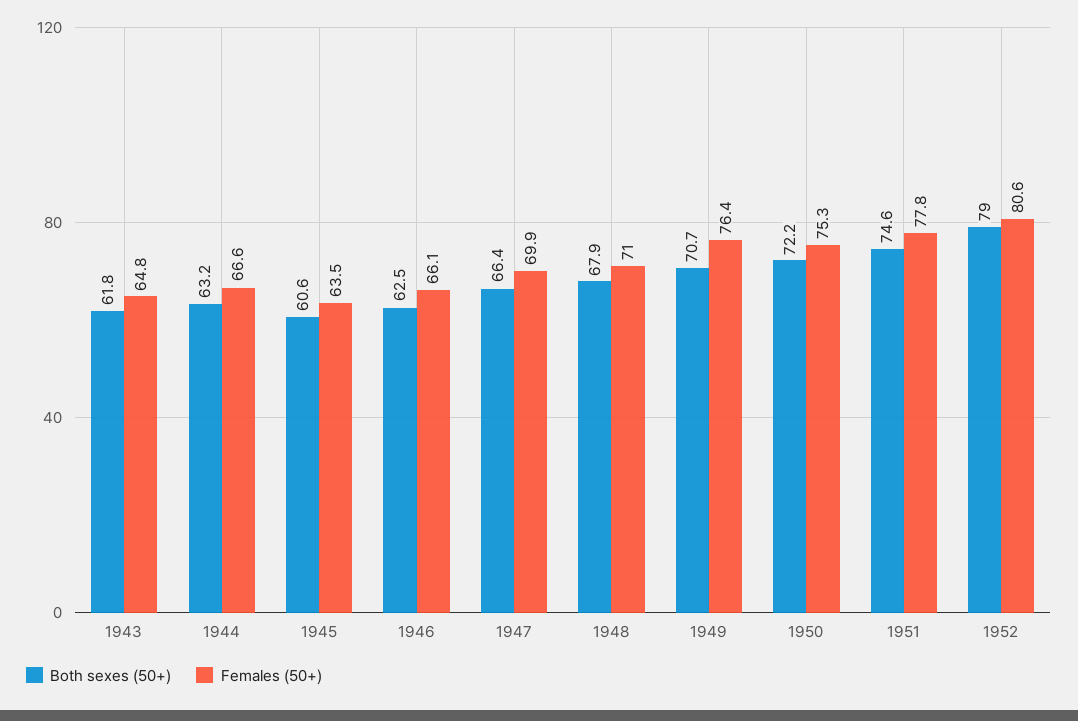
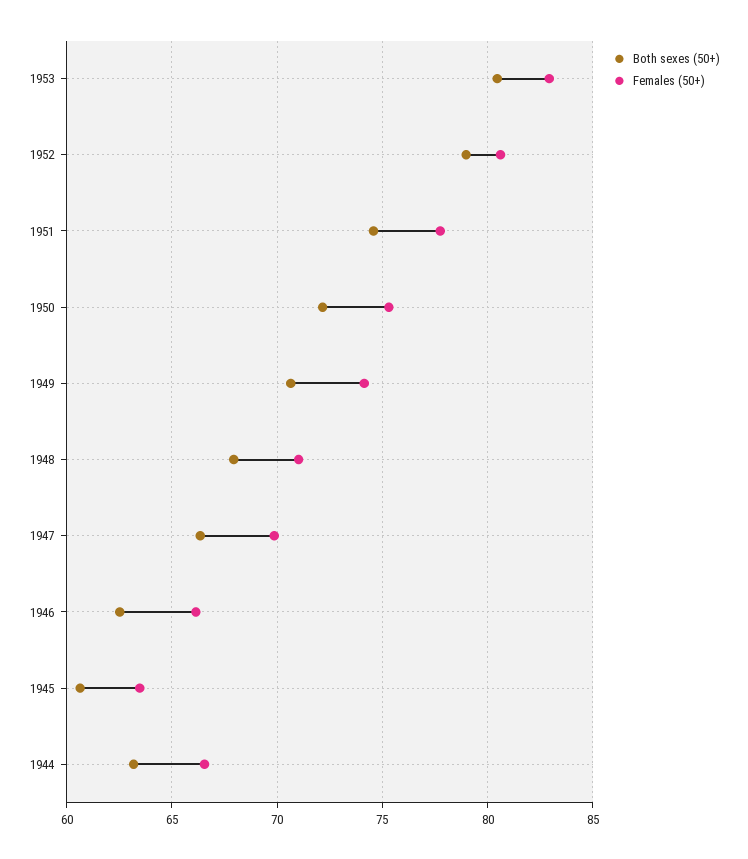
Both sexes (50+), 1943: 61.8 -> none
Females (50+), 1943: 64.8 -> none
Females (50+), 1949: 76.4 -> 74
Both sexes (50+), 1953: none -> 80.5
Females (50+), 1953: none -> 83

